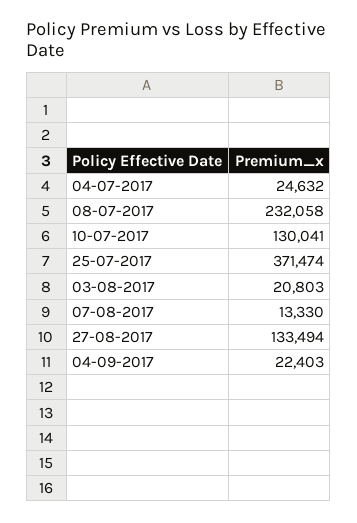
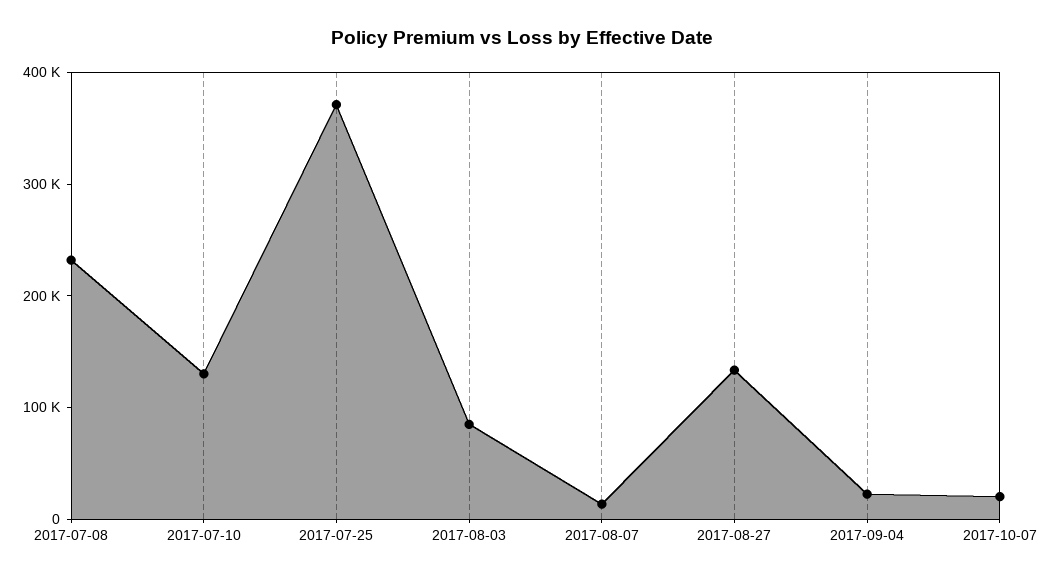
04-07-2017: 24632 -> none
03-08-2017: 20803 -> 80000
2017-10-07: none -> 20000

